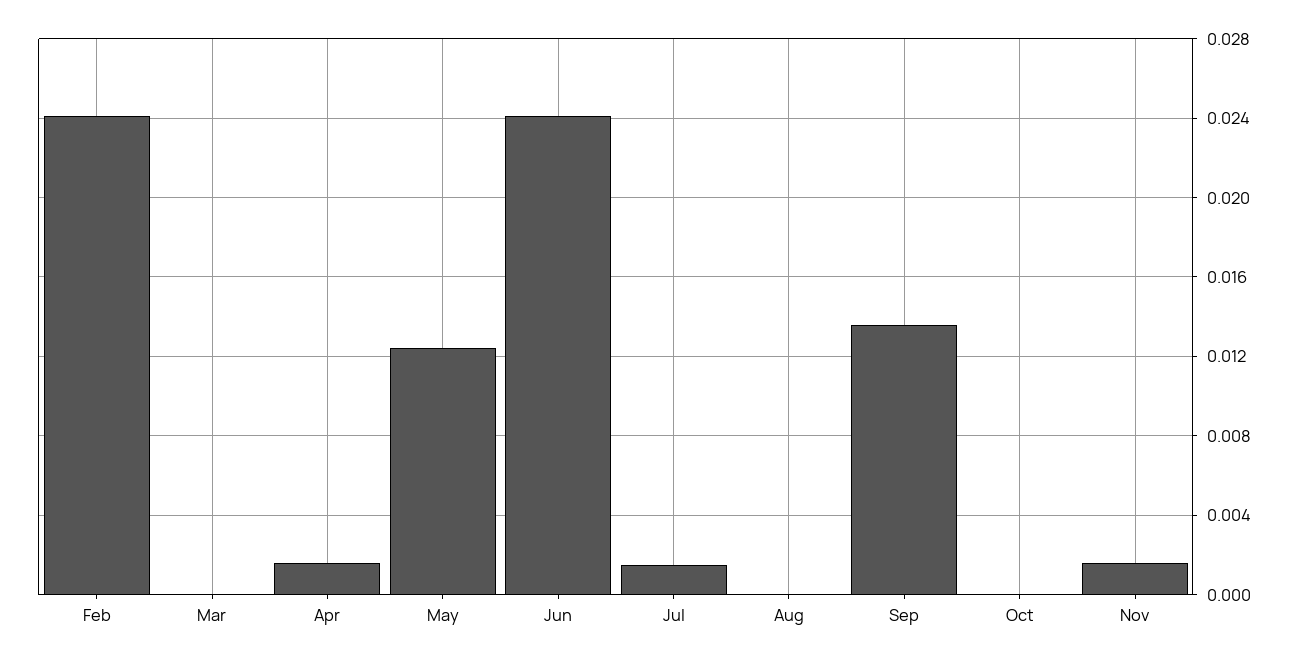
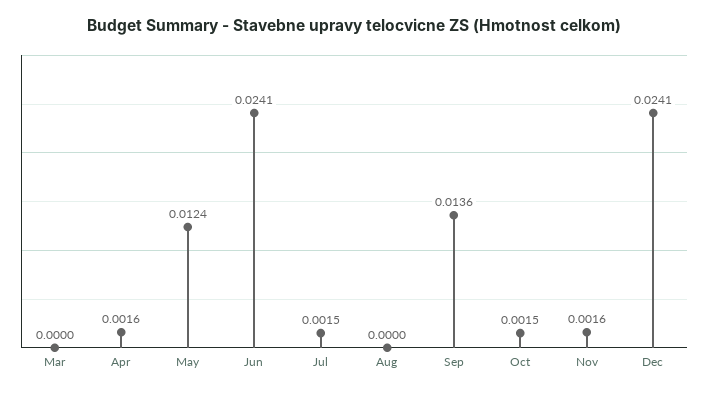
Feb: 0.024 -> none
Oct: 0 -> 0.0015
Dec: none -> 0.0241

